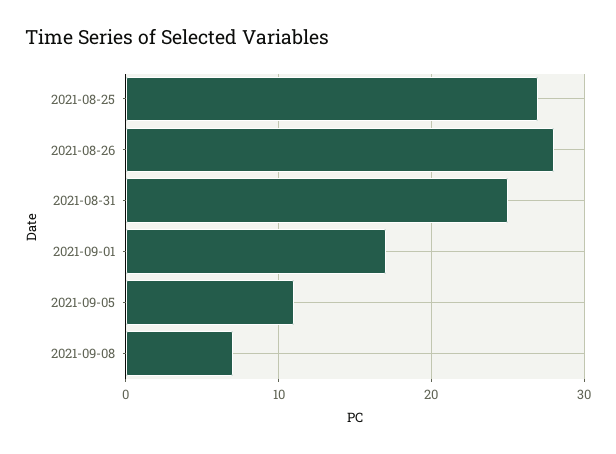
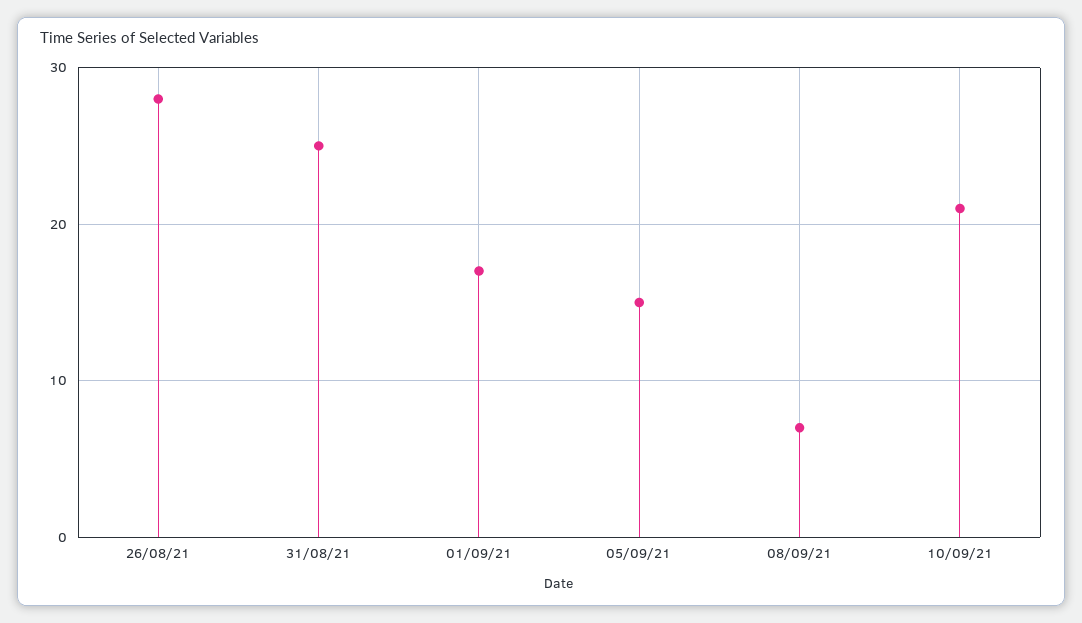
2021-08-25: 27 -> none
2021-09-05: 11 -> 15
10/09/21: none -> 21

